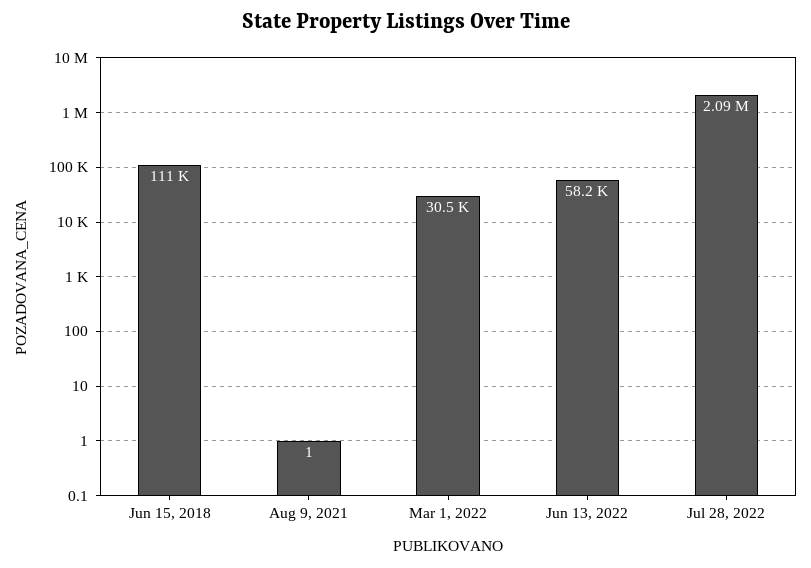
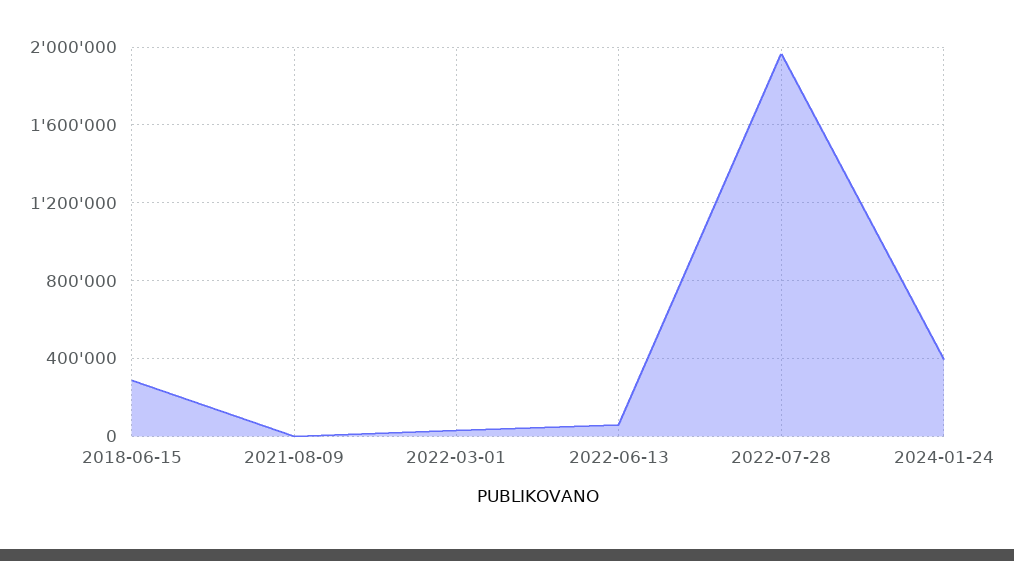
Jun 15, 2018: 111000 -> 300000
Jul 28, 2022: 2090000 -> 1950000
2024-01-24: none -> 400000

